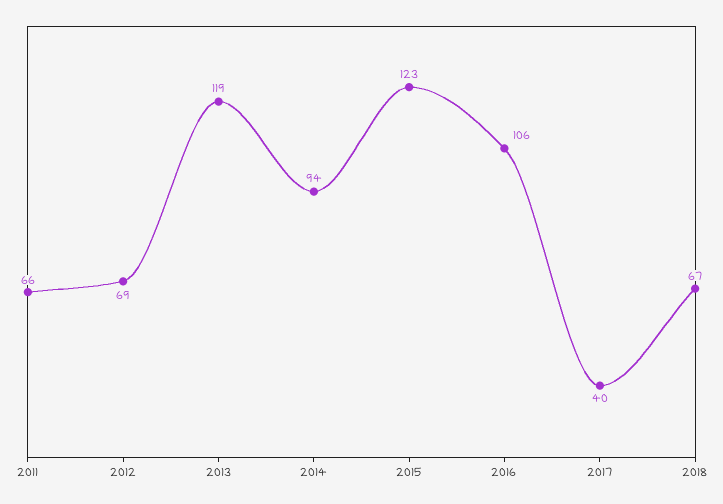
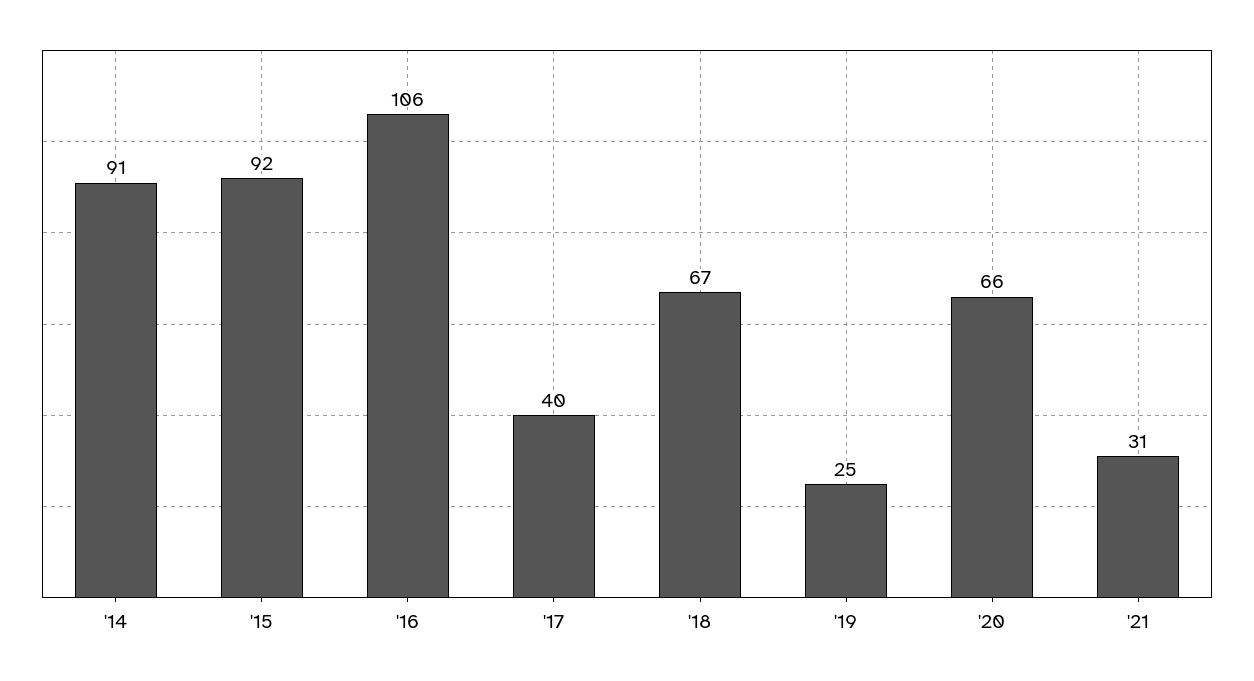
2011: 66 -> none
2012: 69 -> none
2013: 119 -> none
2014: 94 -> 91
2015: 123 -> 92
'19: none -> 25
'20: none -> 66
'21: none -> 31

